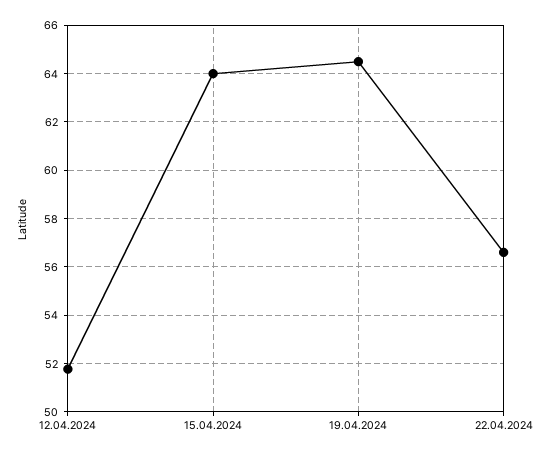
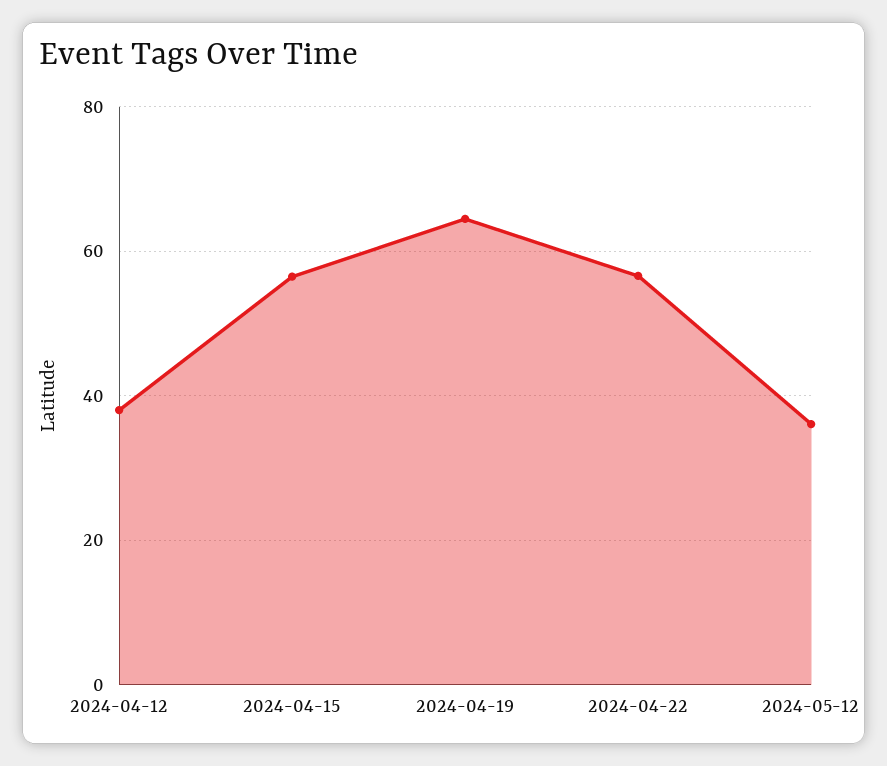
12.04.2024: 51.75 -> 38
15.04.2024: 64 -> 56
2024-05-12: none -> 36

